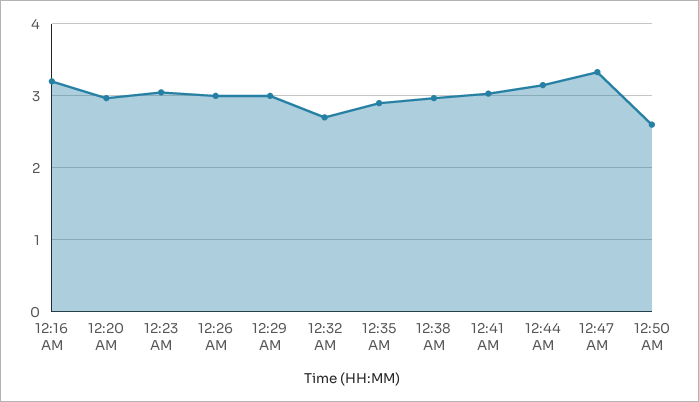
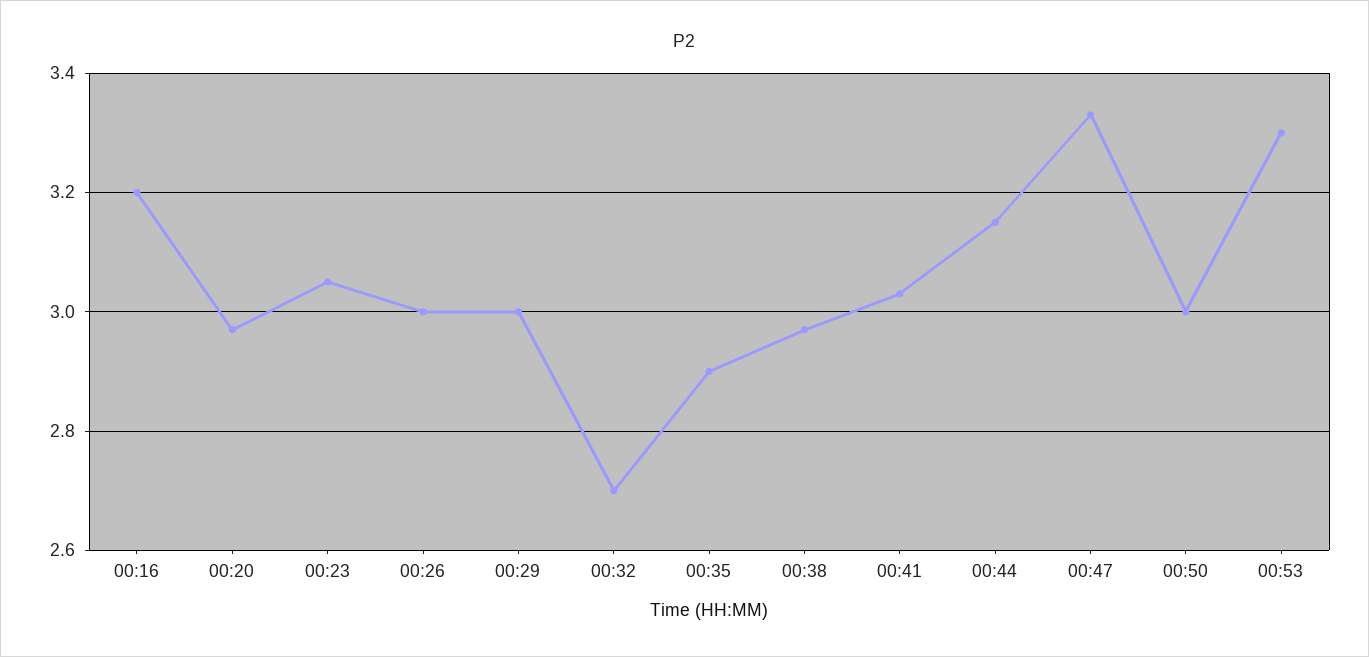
12:50 AM: 2.6 -> 3
00:53: none -> 3.3

